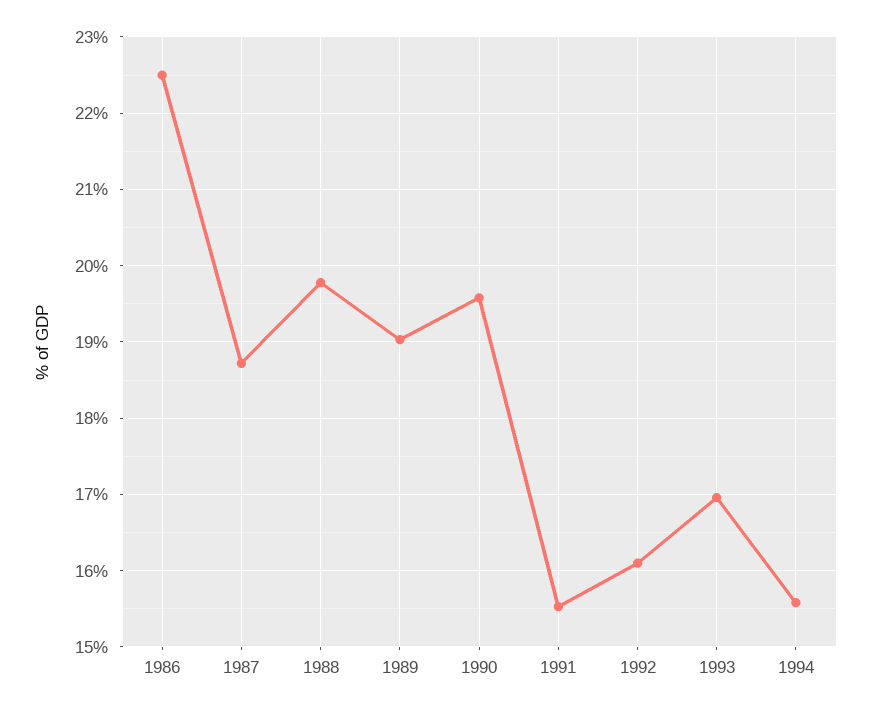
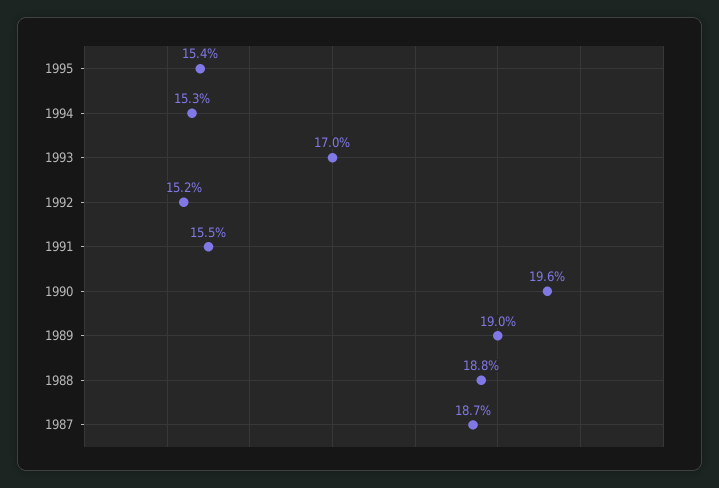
1986: 22.5 -> none
1988: 19.8 -> 18.8
1992: 16.1 -> 15.2
1994: 15.6 -> 15.3
1995: none -> 15.4

